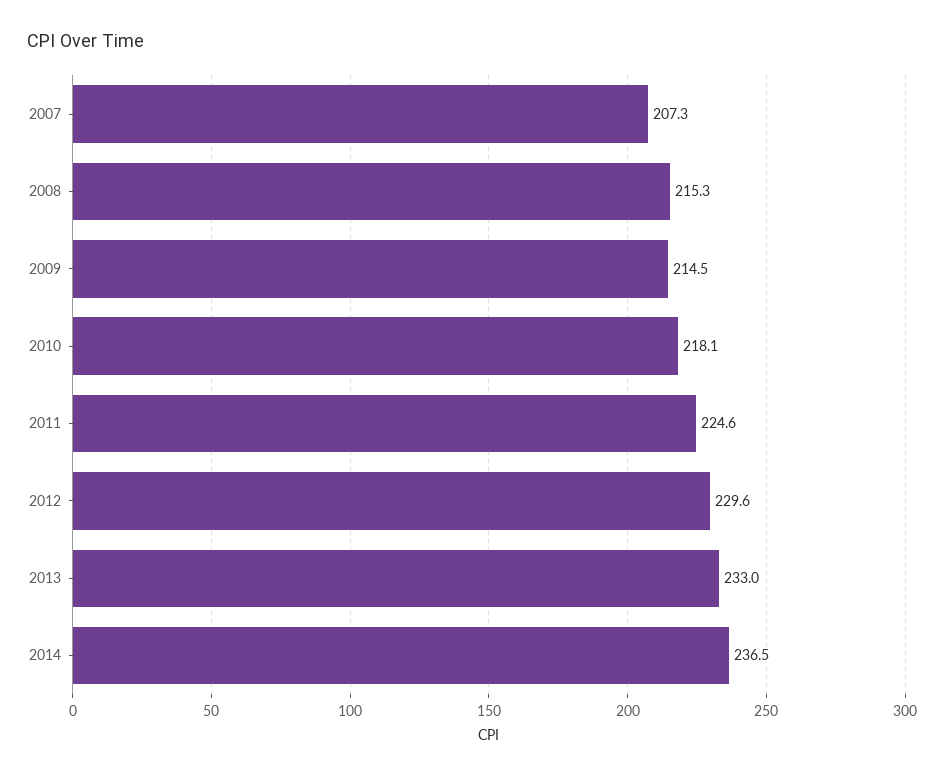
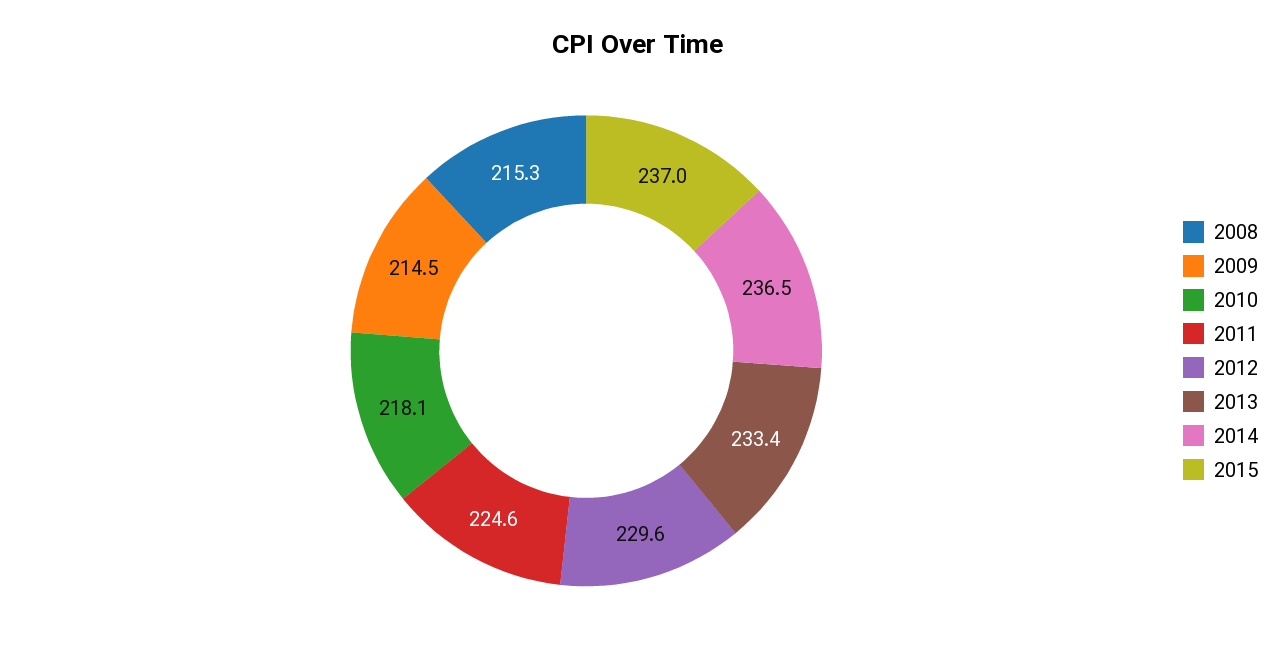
2007: 207.3 -> none
2013: 233 -> 233.4
2015: none -> 237

